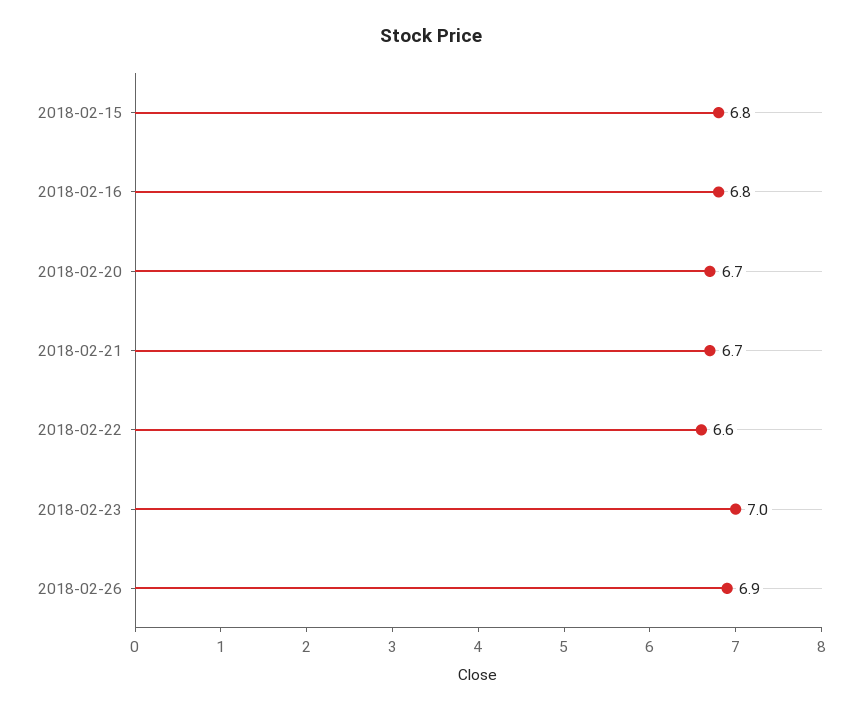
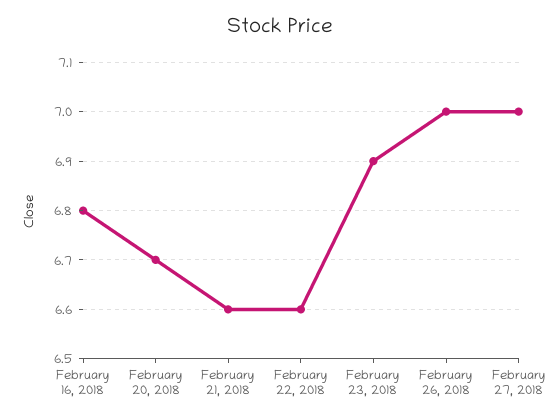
2018-02-15: 6.8 -> none
2018-02-21: 6.7 -> 6.6
2018-02-23: 7 -> 6.9
2018-02-26: 6.9 -> 7
February 27, 2018: none -> 7

